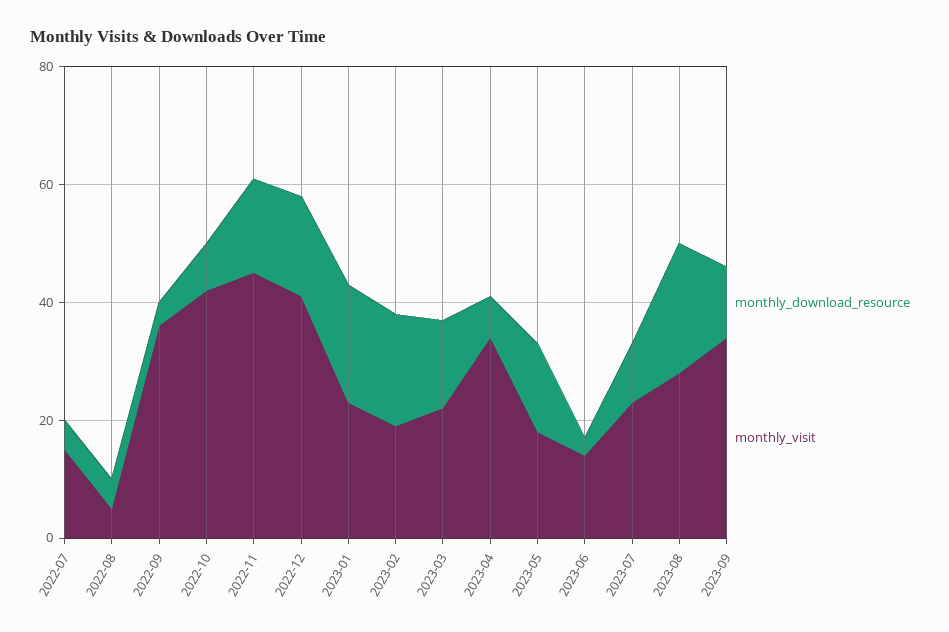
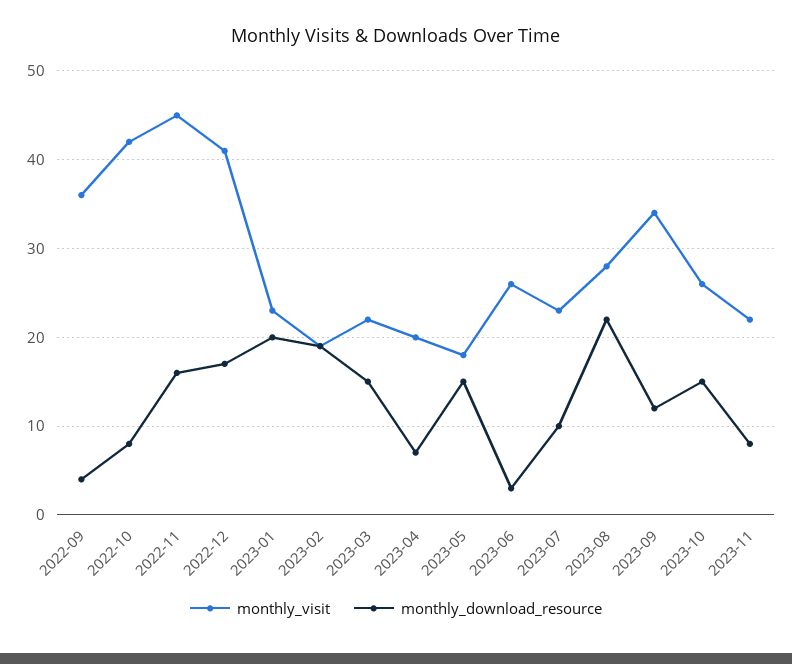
monthly_download_resource, 2022-07: 5 -> none
monthly_visit, 2022-07: 15 -> none
monthly_download_resource, 2022-08: 5 -> none
monthly_visit, 2022-08: 5 -> none
monthly_visit, 2023-04: 35 -> 20
monthly_visit, 2023-06: 15 -> 26
monthly_visit, 2023-10: none -> 26
monthly_download_resource, 2023-10: none -> 15
monthly_visit, 2023-11: none -> 22
monthly_download_resource, 2023-11: none -> 8

